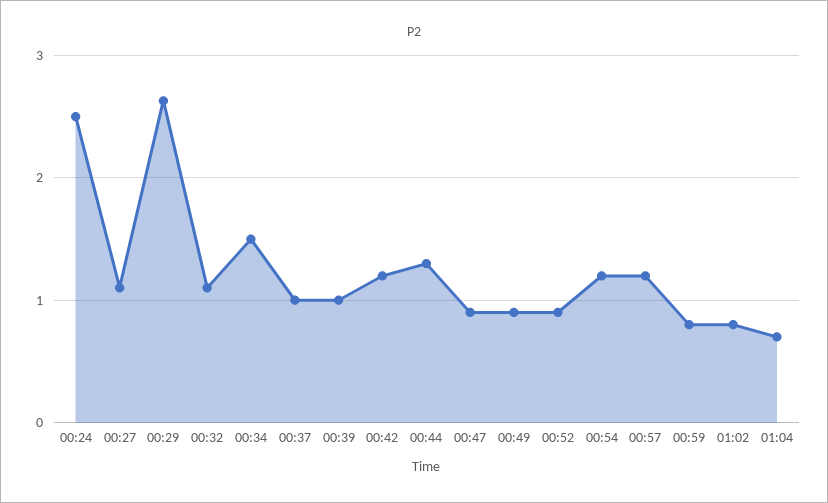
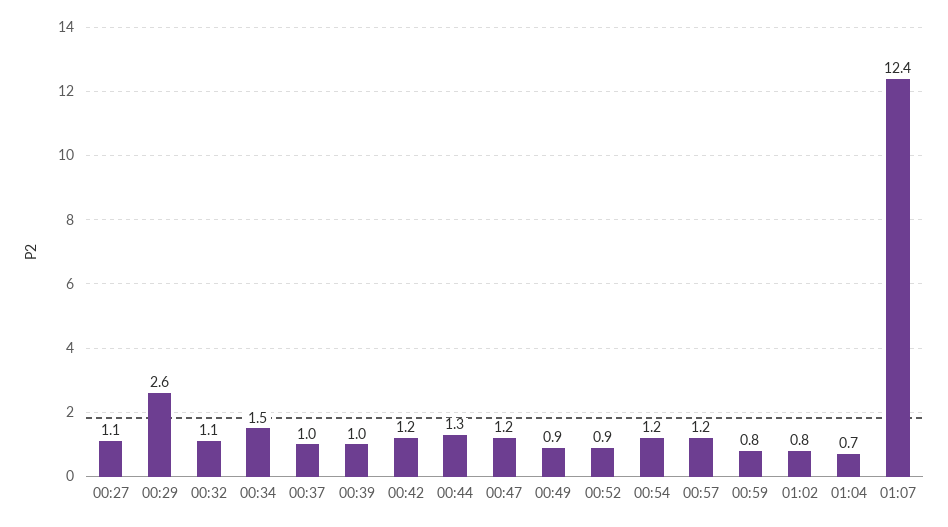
00:24: 2.5 -> none
00:47: 0.9 -> 1.2
01:07: none -> 12.4

